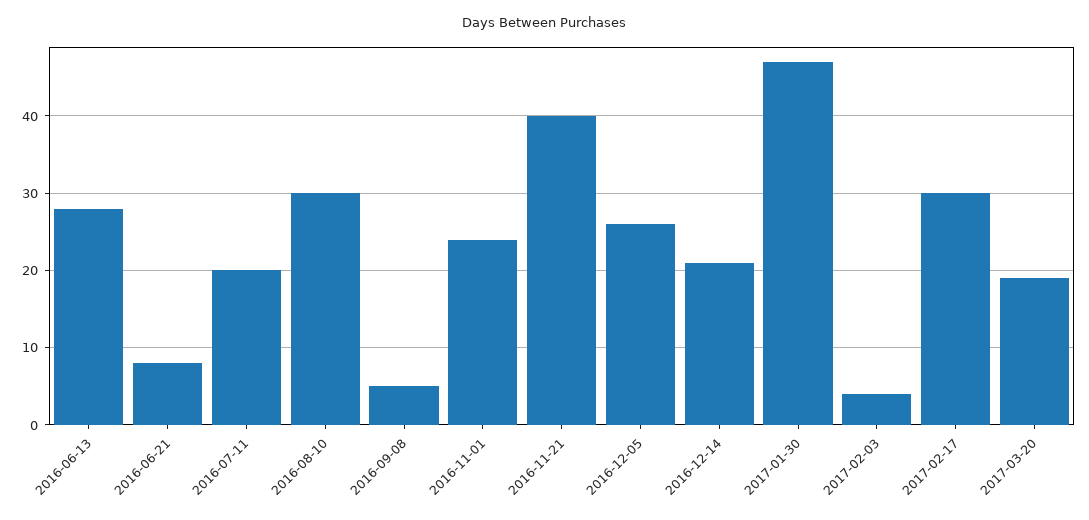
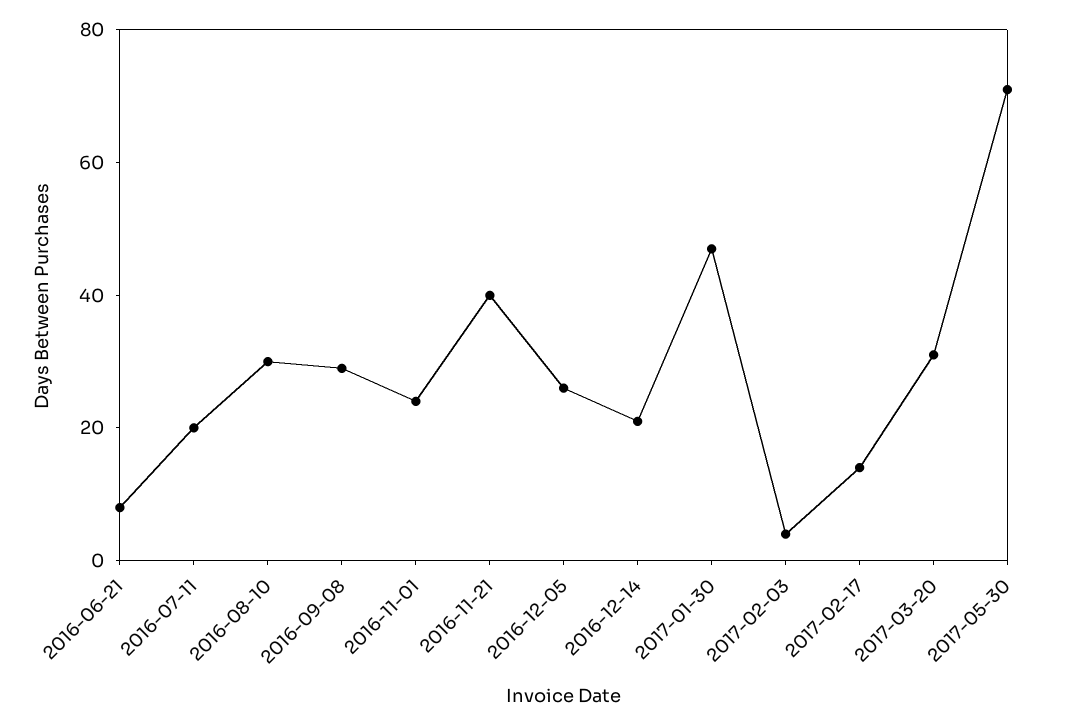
2016-06-13: 28 -> none
2016-09-08: 5 -> 30
2017-02-17: 30 -> 15
2017-03-20: 19 -> 30
2017-05-30: none -> 70

